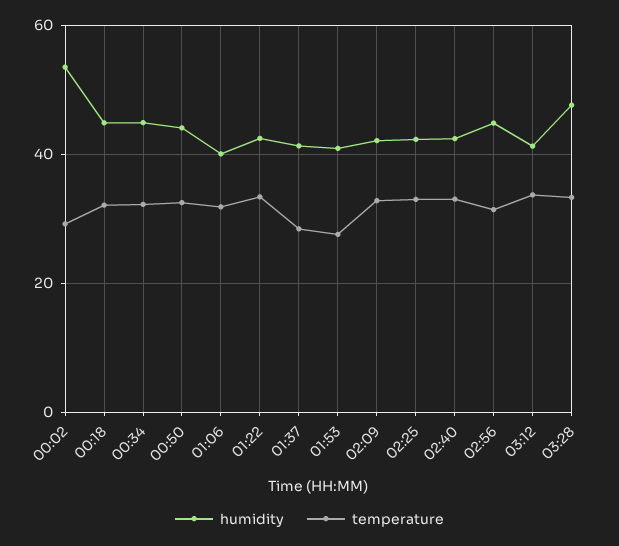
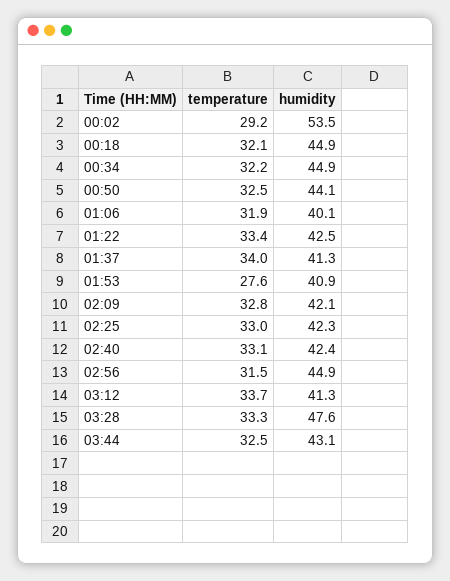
temperature, 01:37: 28 -> 34
temperature, 03:44: none -> 32.5
humidity, 03:44: none -> 43.1

